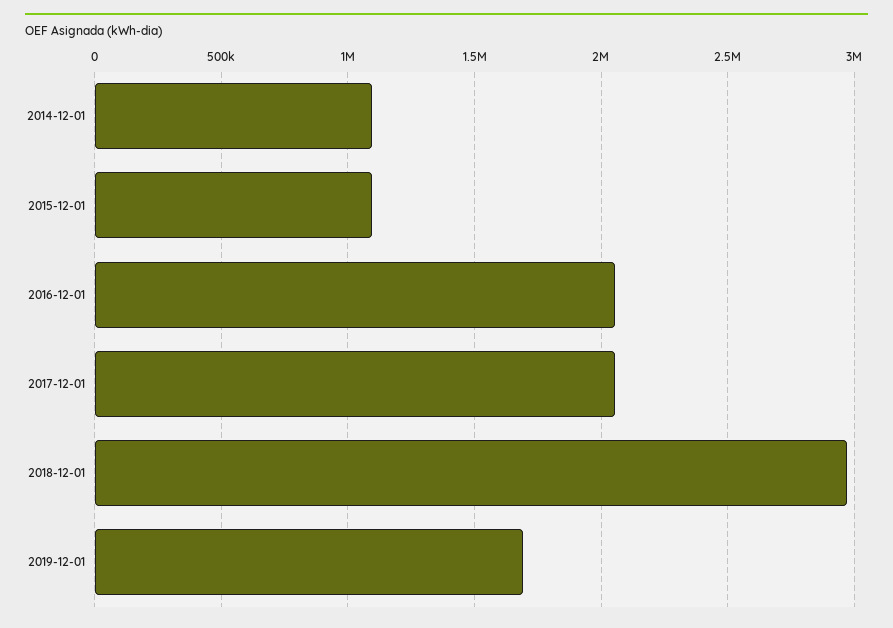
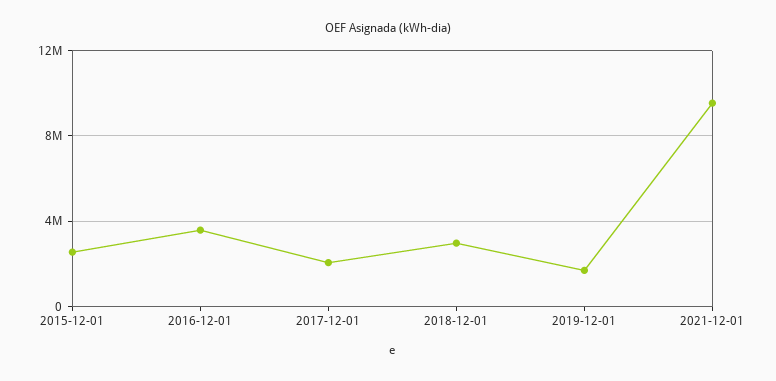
2014-12-01: 1100000 -> none
2015-12-01: 1100000 -> 2500000
2016-12-01: 2050000 -> 3500000
2021-12-01: none -> 9500000

